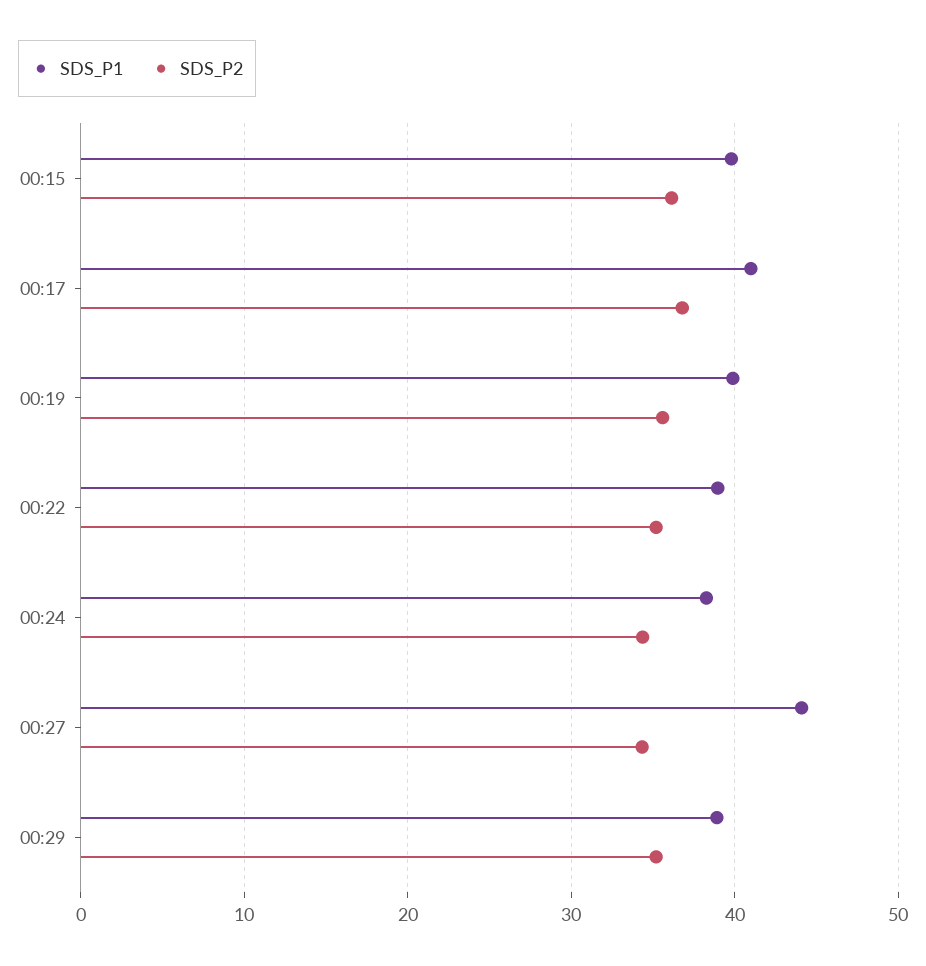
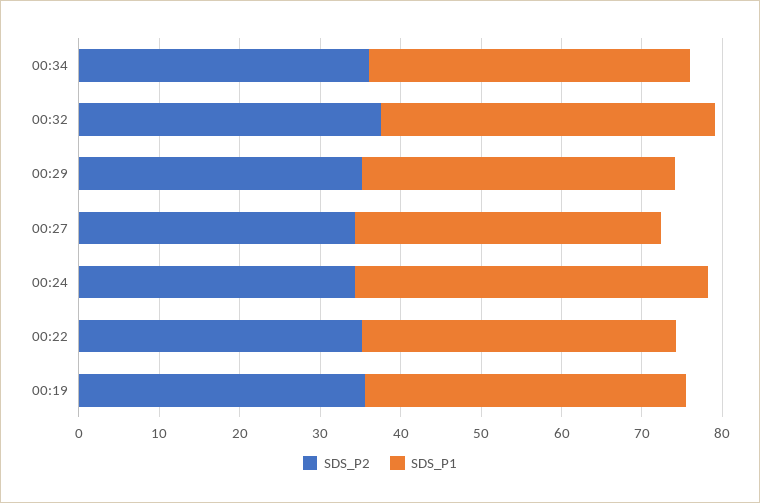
SDS_P1, 00:15: 40 -> none
SDS_P2, 00:15: 36 -> none
SDS_P1, 00:17: 41 -> none
SDS_P2, 00:17: 37 -> none
SDS_P1, 00:24: 38 -> 44
SDS_P1, 00:27: 44 -> 38
SDS_P2, 00:34: none -> 36
SDS_P1, 00:34: none -> 40
SDS_P2, 00:32: none -> 38
SDS_P1, 00:32: none -> 42

